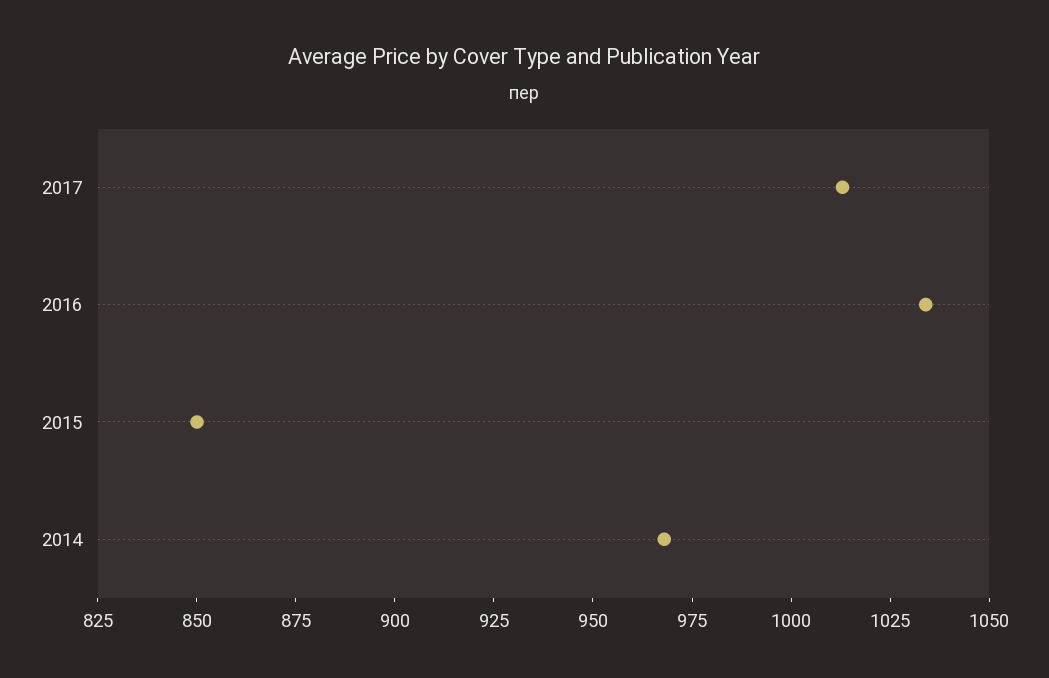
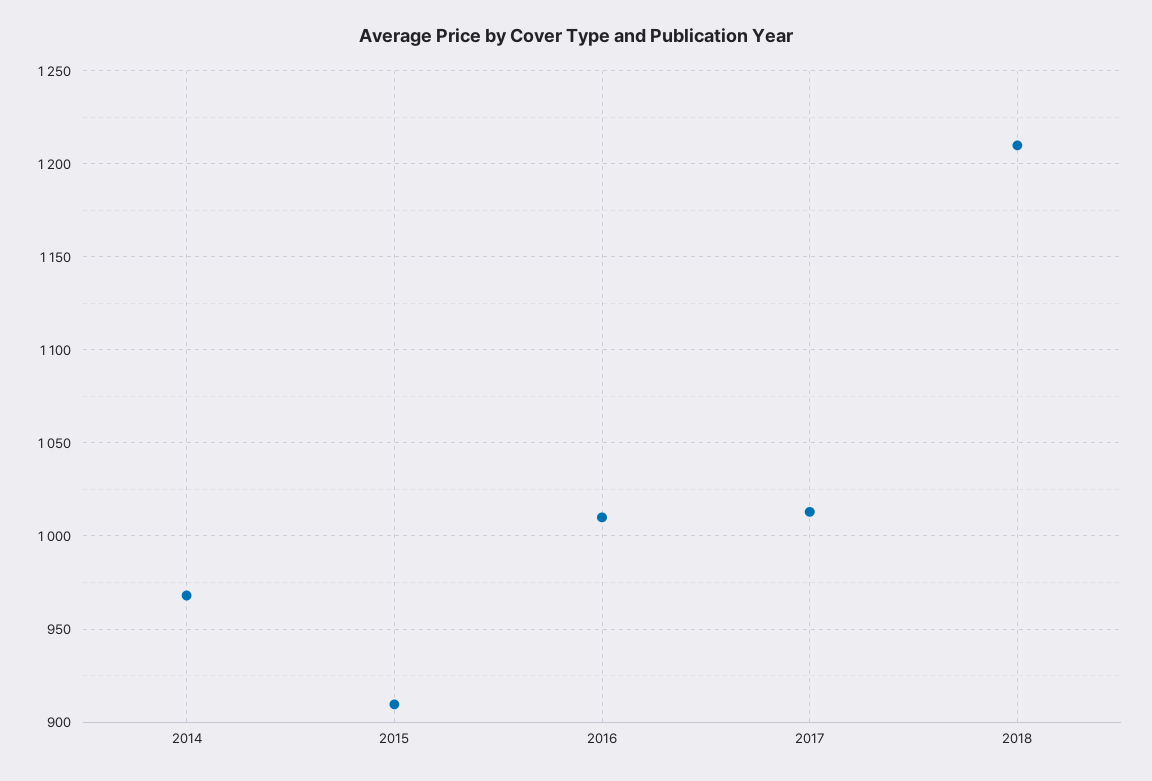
2016: 1035 -> 1010
2015: 850 -> 910
2018: none -> 1210

